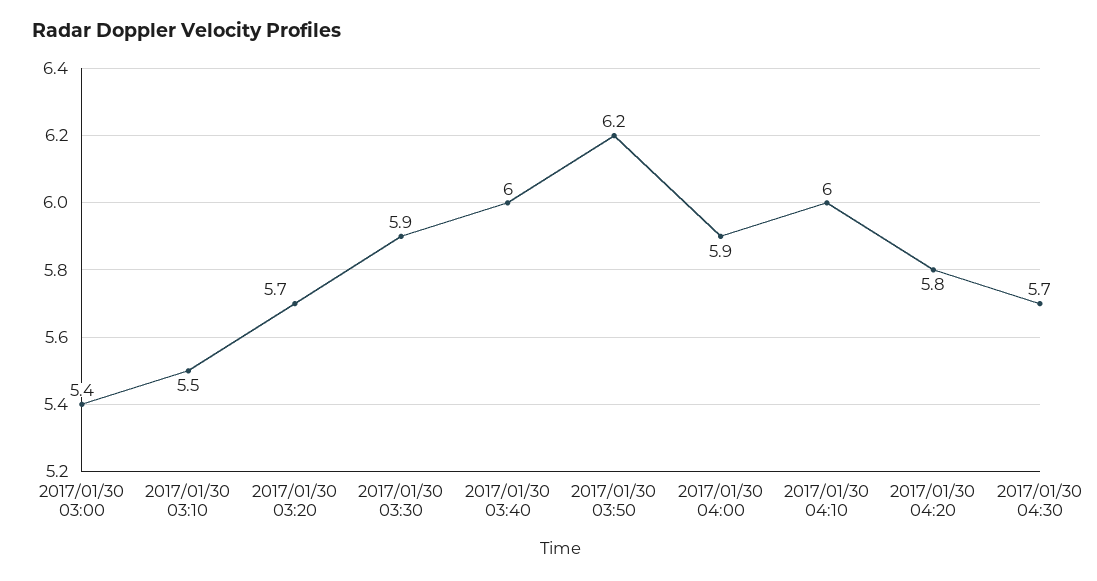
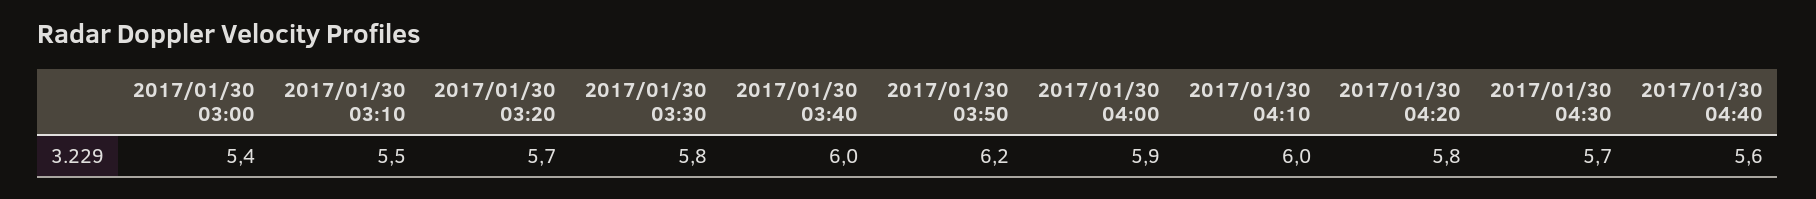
2017/01/30 03:30: 5.9 -> 5.8
2017/01/30 04:40: none -> 5.6

